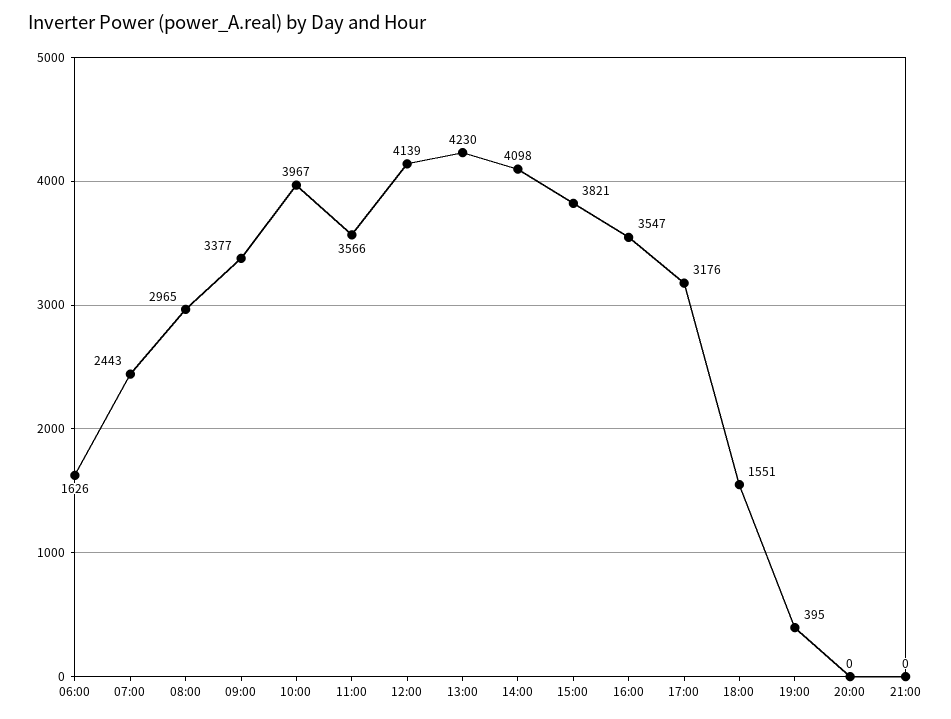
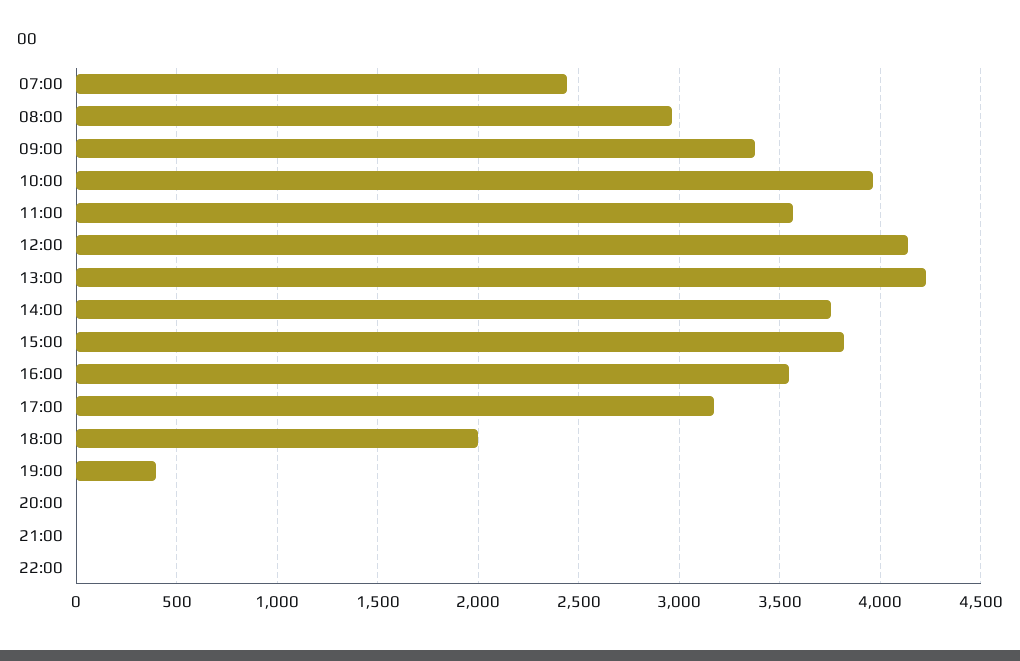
06:00: 1626 -> none
14:00: 4098 -> 3750
18:00: 1551 -> 2000
22:00: none -> 0

